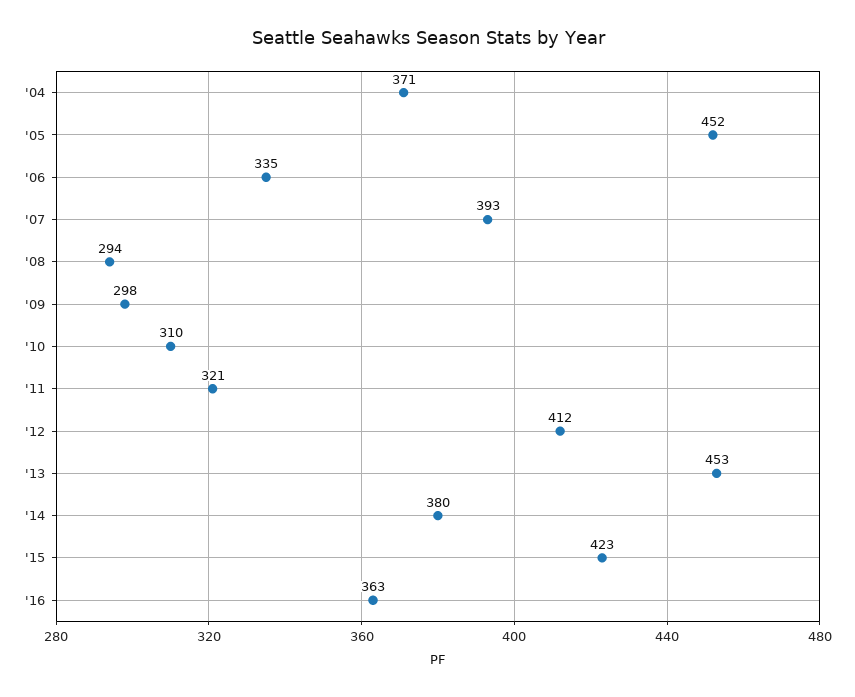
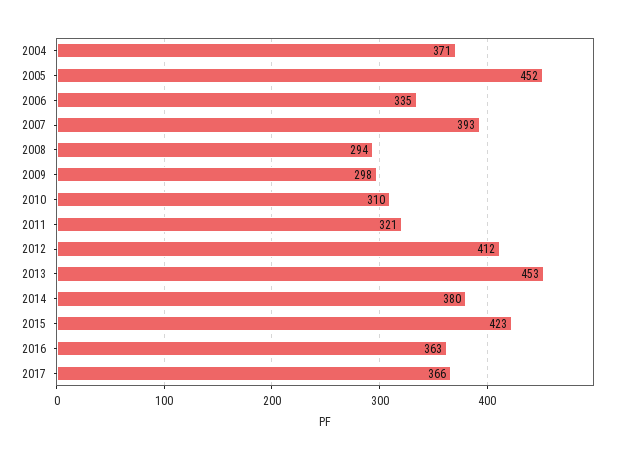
2017: none -> 366

